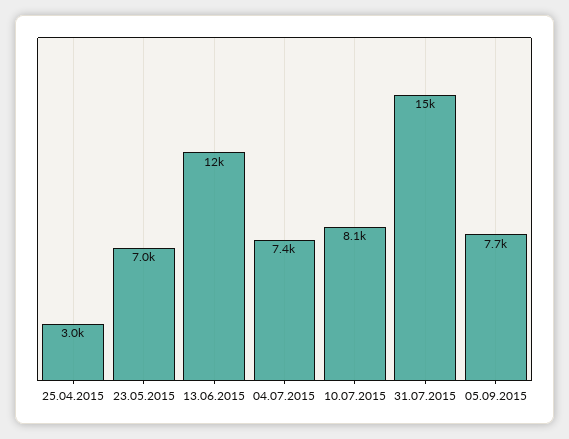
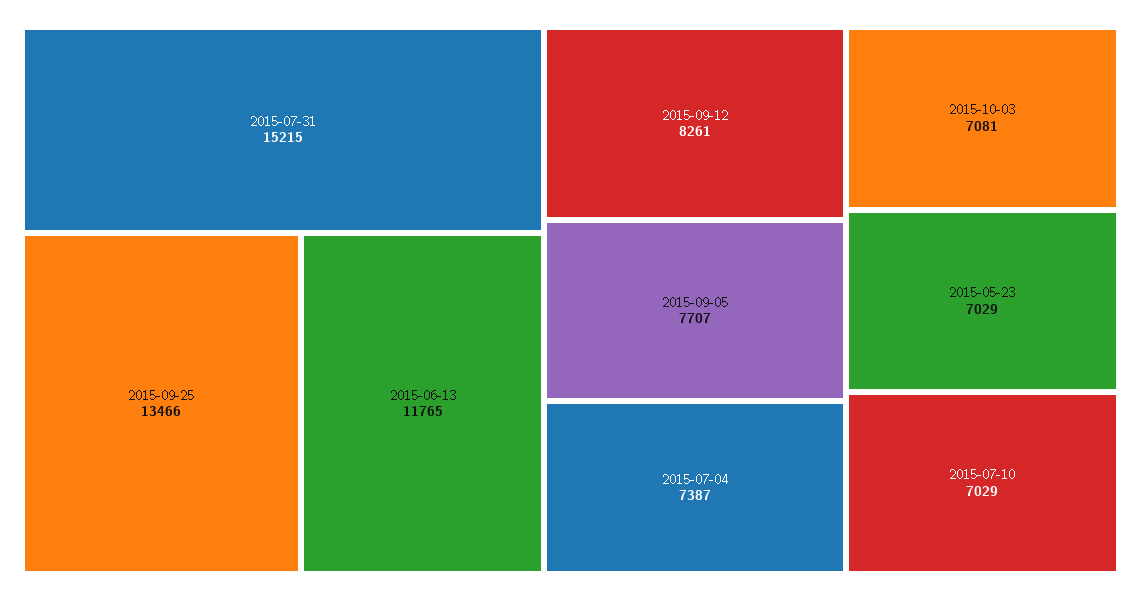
25.04.2015: 3000 -> none
10.07.2015: 8100 -> 7029
2015-09-25: none -> 13466
2015-09-12: none -> 8261
2015-10-03: none -> 7081

